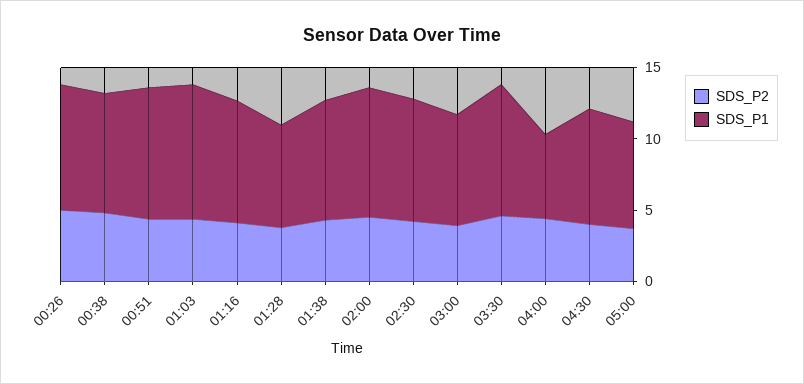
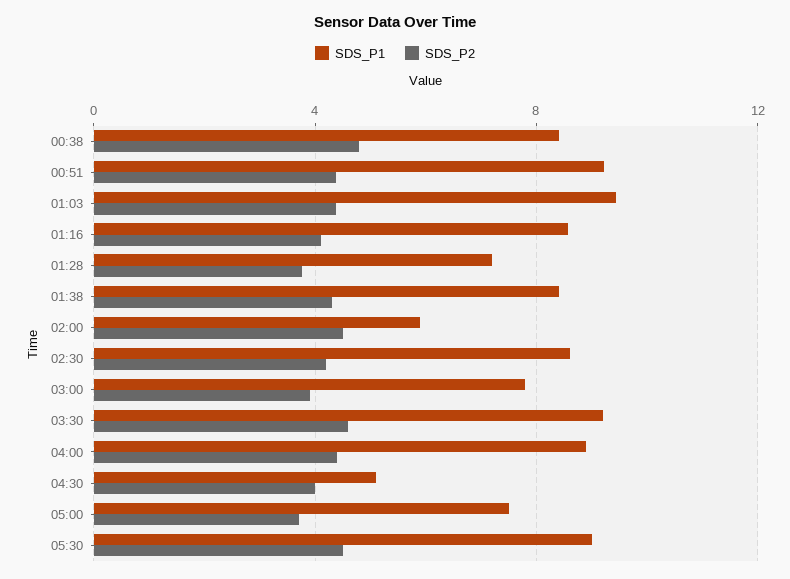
SDS_P2, 00:26: 5 -> none
SDS_P1, 00:26: 9 -> none
SDS_P1, 02:00: 9 -> 6
SDS_P1, 04:00: 6 -> 9
SDS_P1, 04:30: 8 -> 5
SDS_P1, 05:30: none -> 9
SDS_P2, 05:30: none -> 4.5

